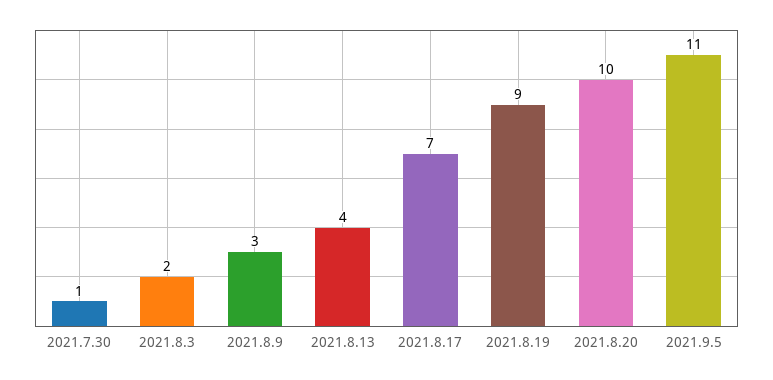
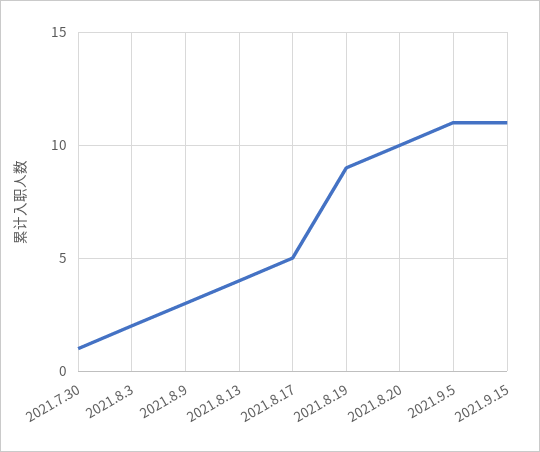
2021.8.17: 7 -> 5
2021.9.15: none -> 11

